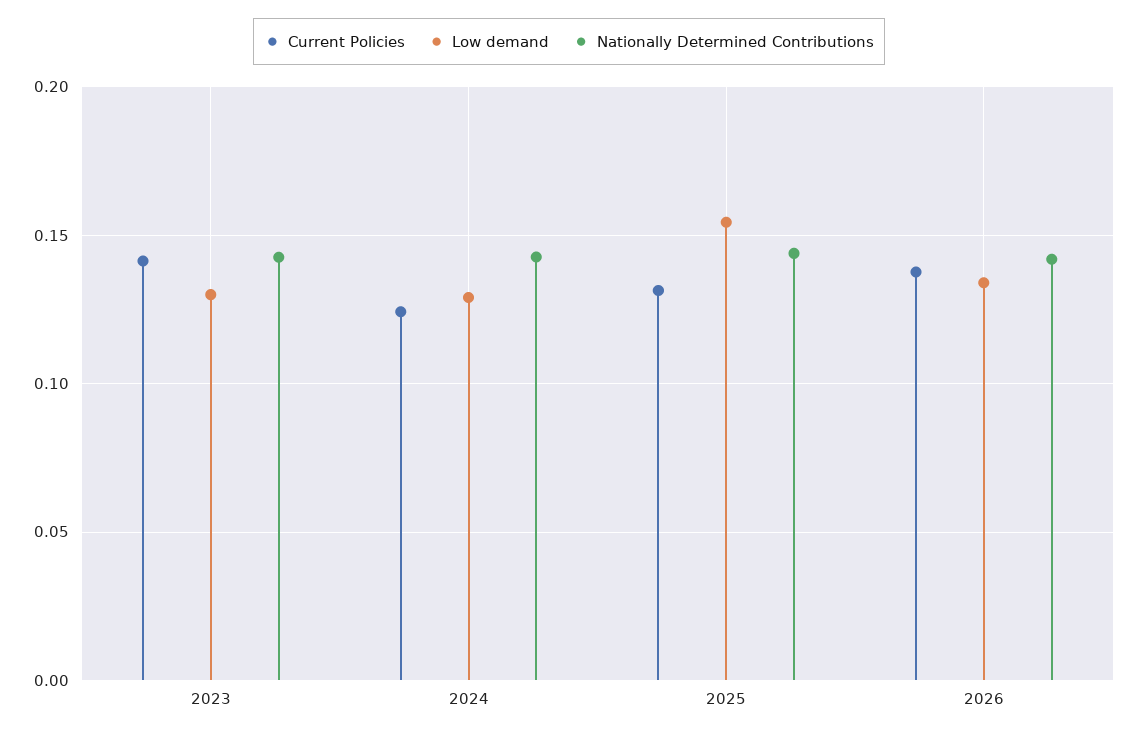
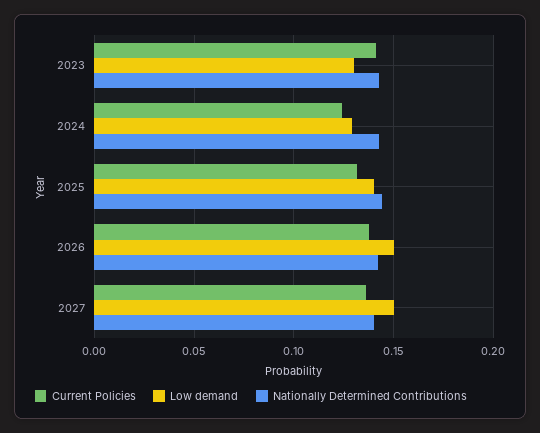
Low demand, 2025: 0.155 -> 0.14
Low demand, 2026: 0.135 -> 0.15
Current Policies, 2027: none -> 0.135
Low demand, 2027: none -> 0.15
Nationally Determined Contributions, 2027: none -> 0.14

